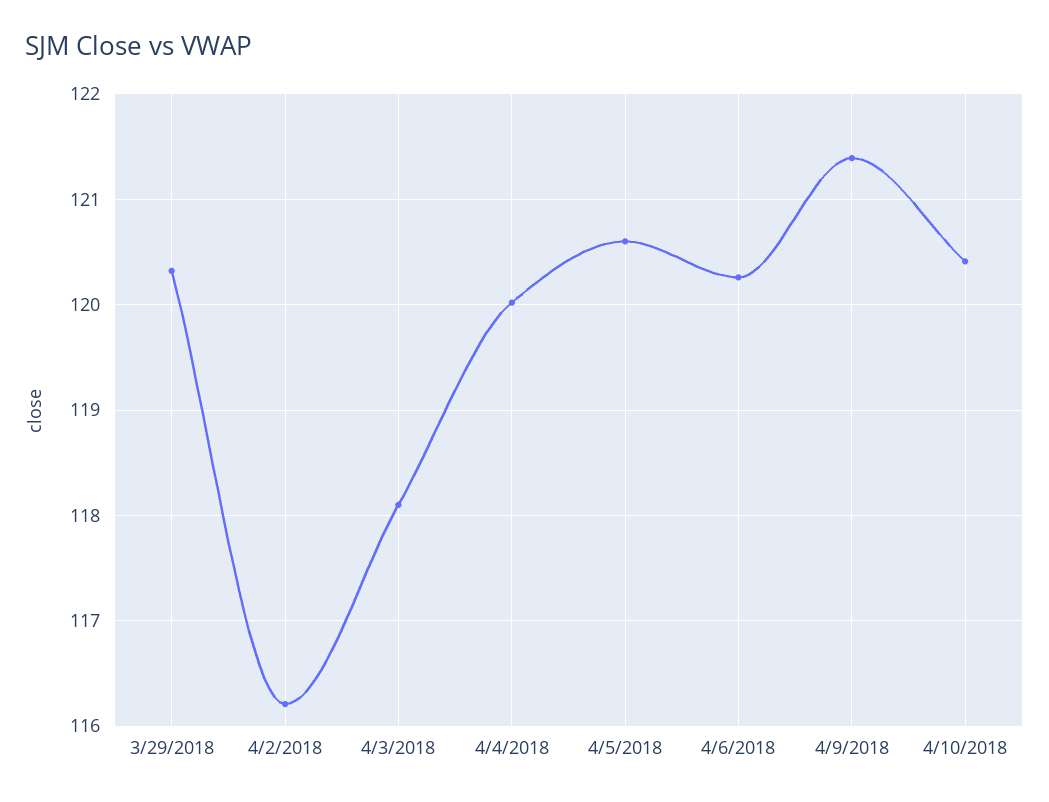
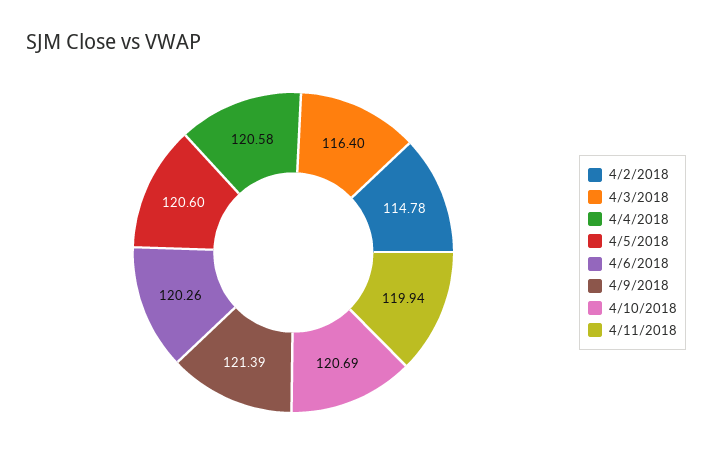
3/29/2018: 120.3 -> none
4/2/2018: 116.2 -> 114.78
4/3/2018: 118.1 -> 116.4
4/4/2018: 120 -> 120.58
4/10/2018: 120.4 -> 120.69
4/11/2018: none -> 119.94

